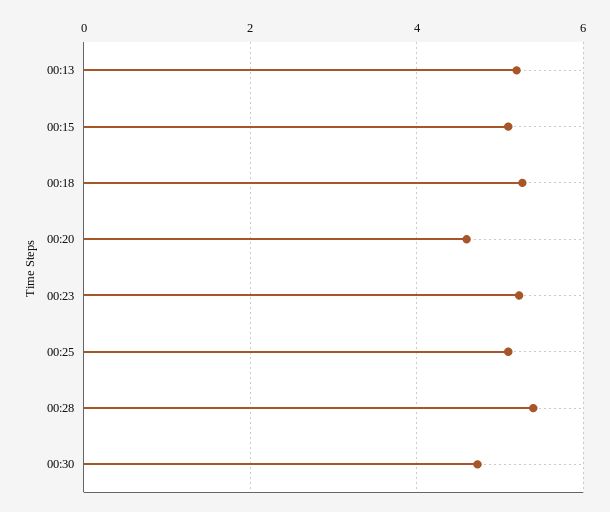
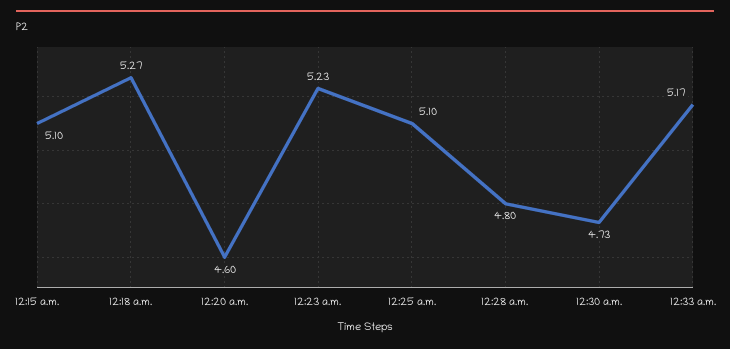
00:13: 5.2 -> none
00:28: 5.4 -> 4.8
12:33 a.m.: none -> 5.17

